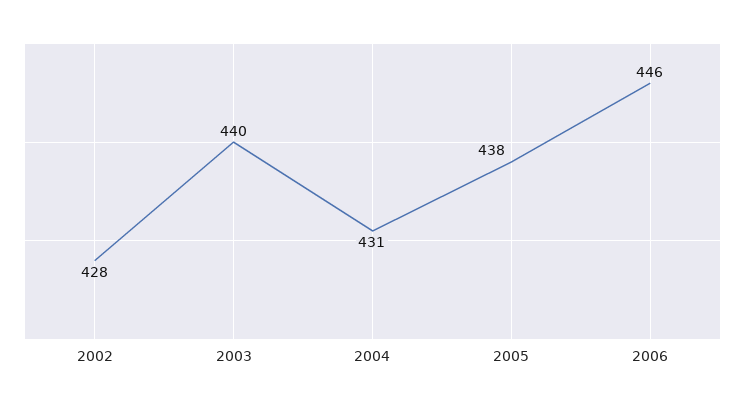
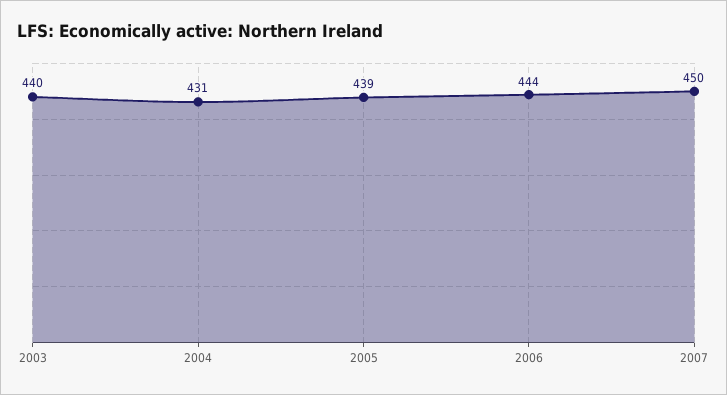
2002: 428 -> none
2005: 438 -> 439
2006: 446 -> 444
2007: none -> 450

